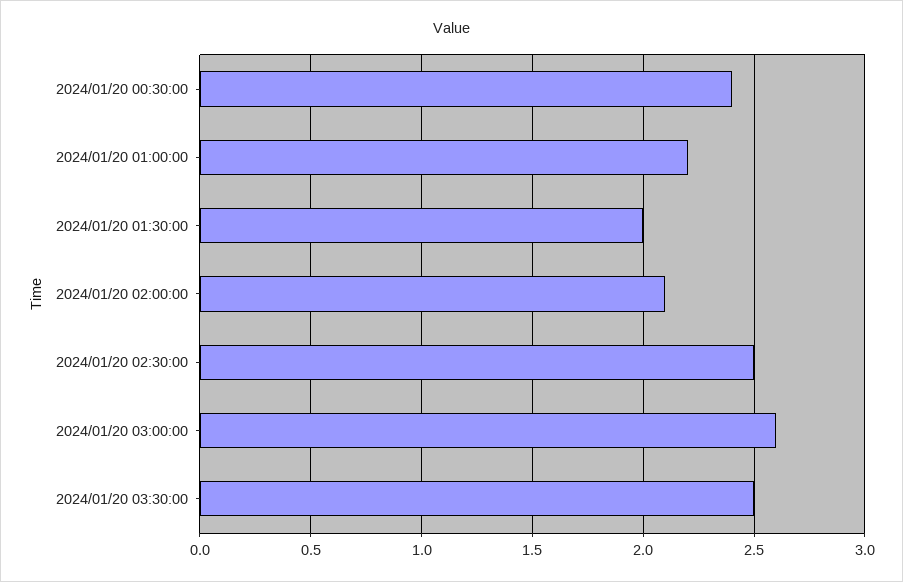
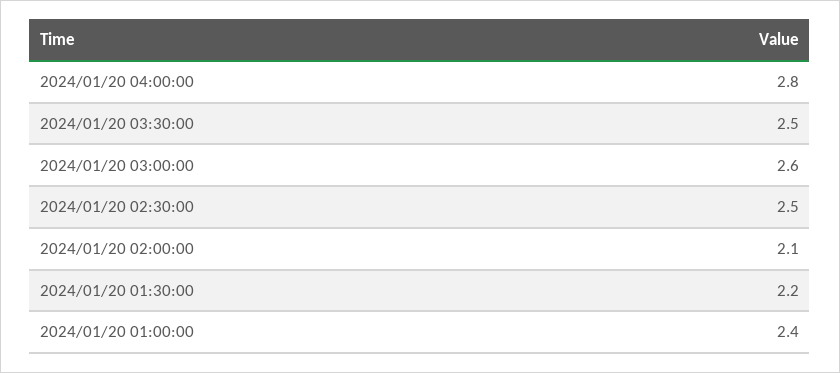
2024/01/20 00:30:00: 2.4 -> none
2024/01/20 01:00:00: 2.2 -> 2.4
2024/01/20 01:30:00: 2 -> 2.2
2024/01/20 04:00:00: none -> 2.8

